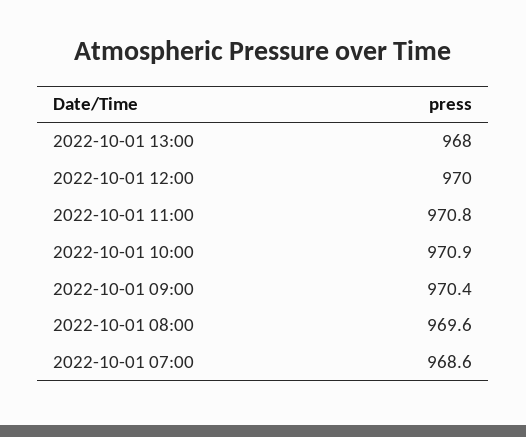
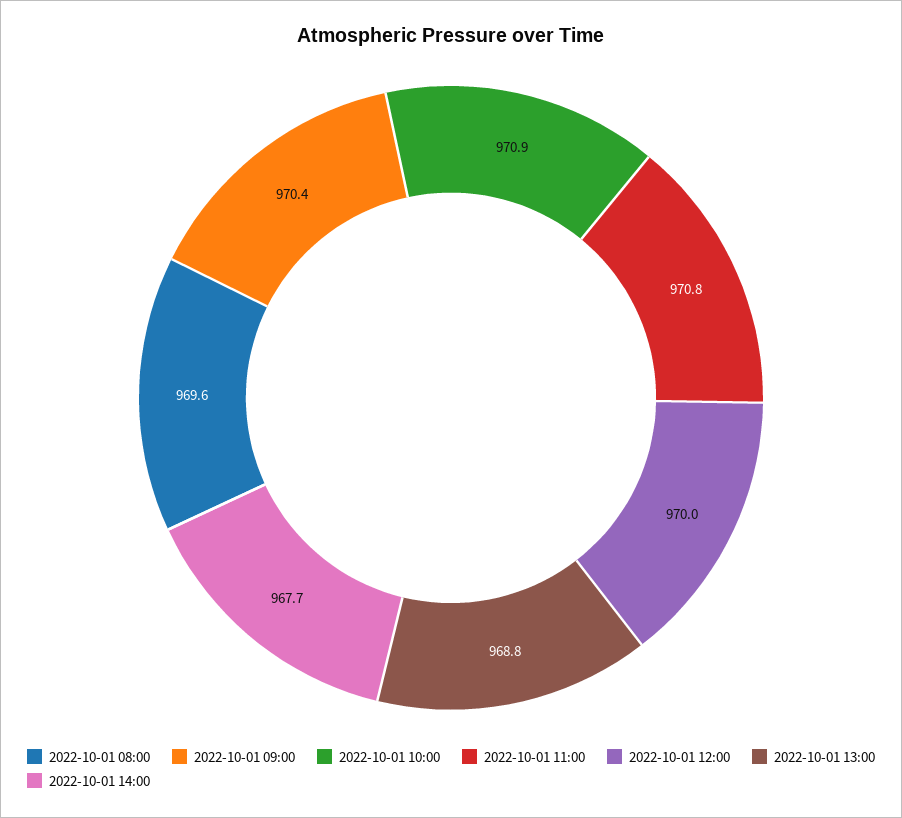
2022-10-01 13:00: 968 -> 968.8
2022-10-01 07:00: 968.6 -> none
2022-10-01 14:00: none -> 967.7

